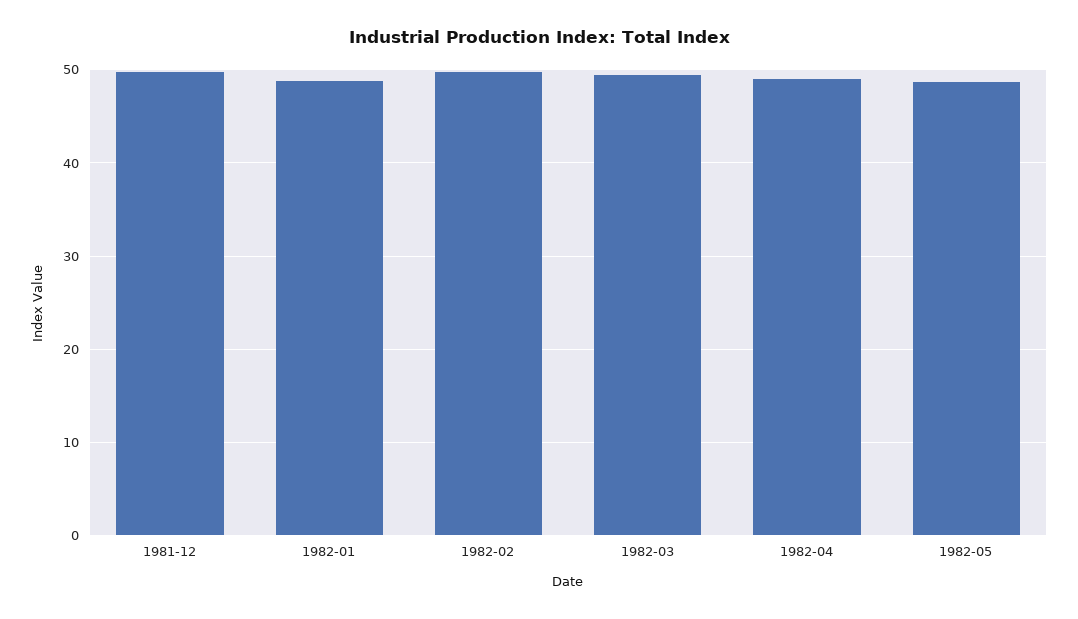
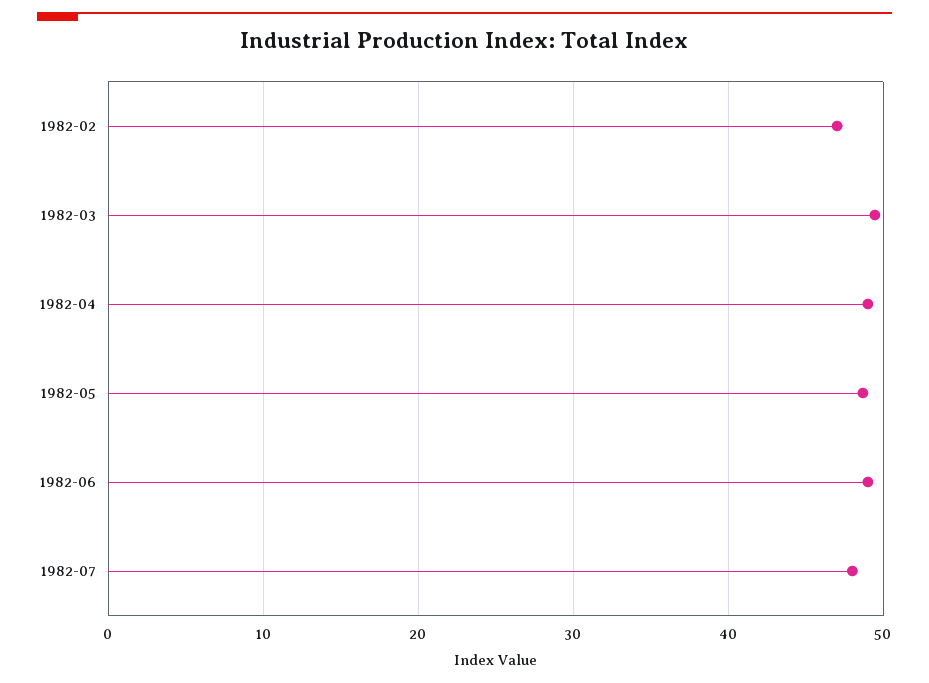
1981-12: 50 -> none
1982-01: 49 -> none
1982-02: 50 -> 47
1982-06: none -> 49
1982-07: none -> 48

